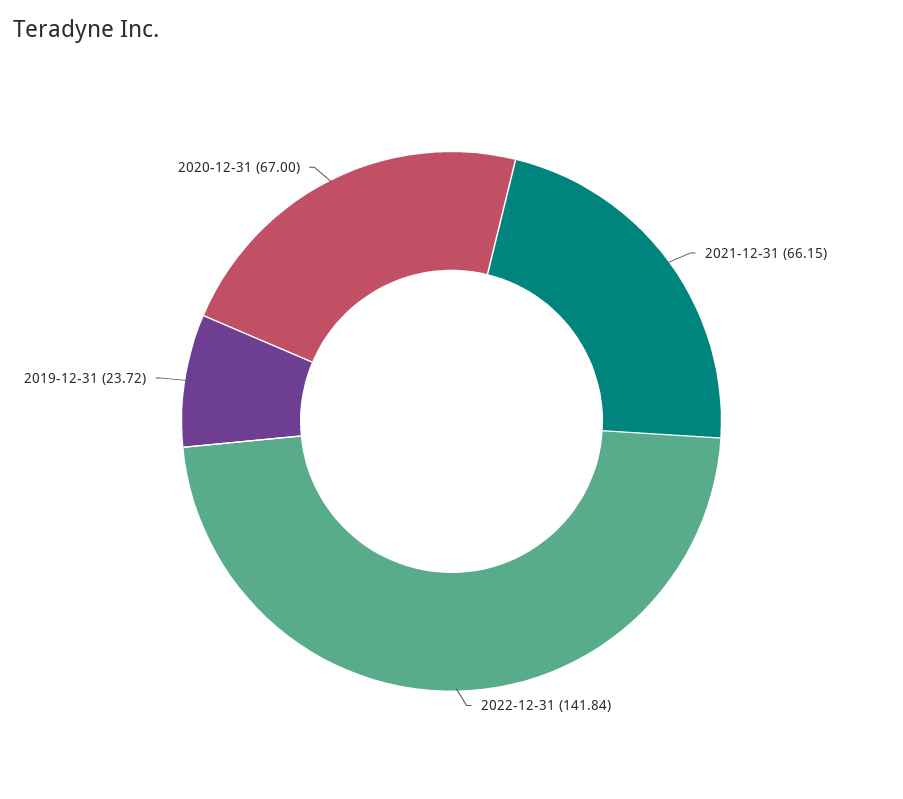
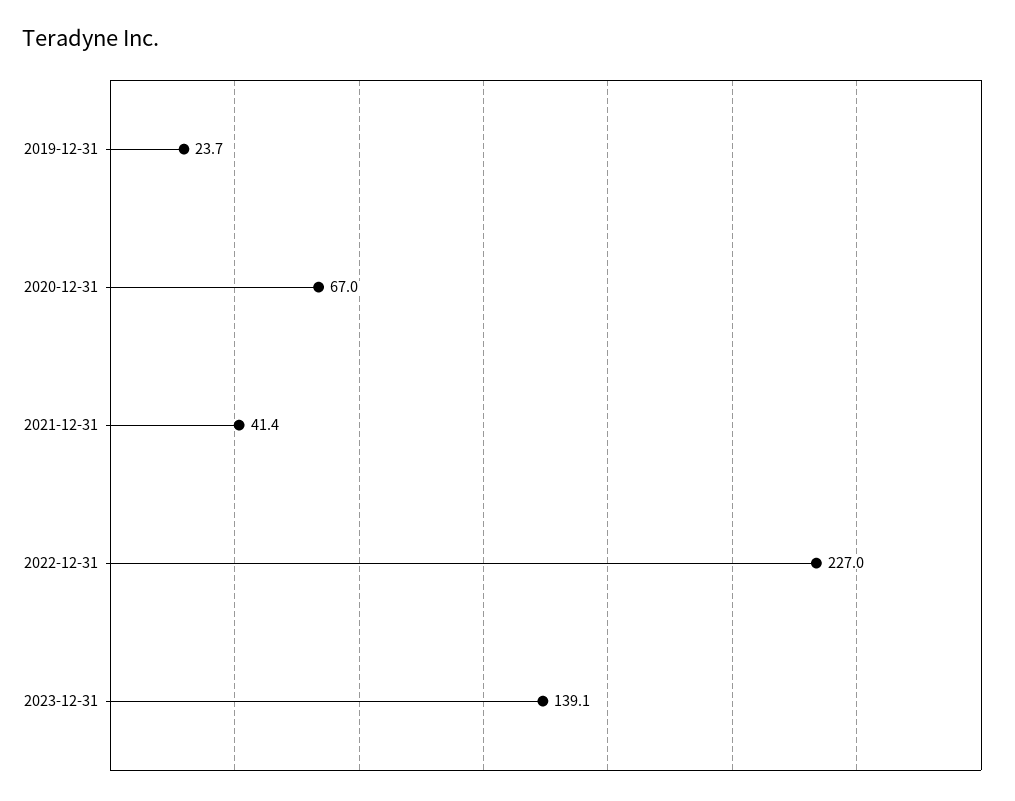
2021-12-31: 66.15 -> 41.4
2022-12-31: 141.84 -> 227
2023-12-31: none -> 139.1

